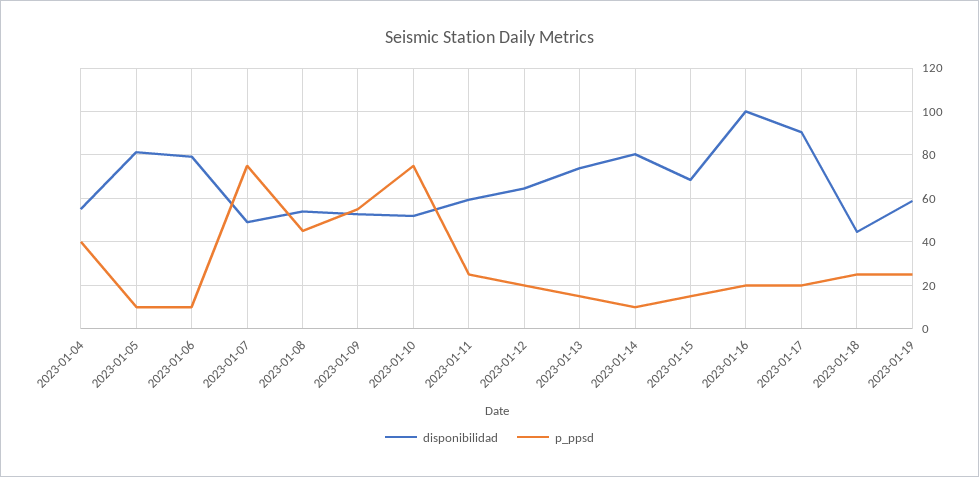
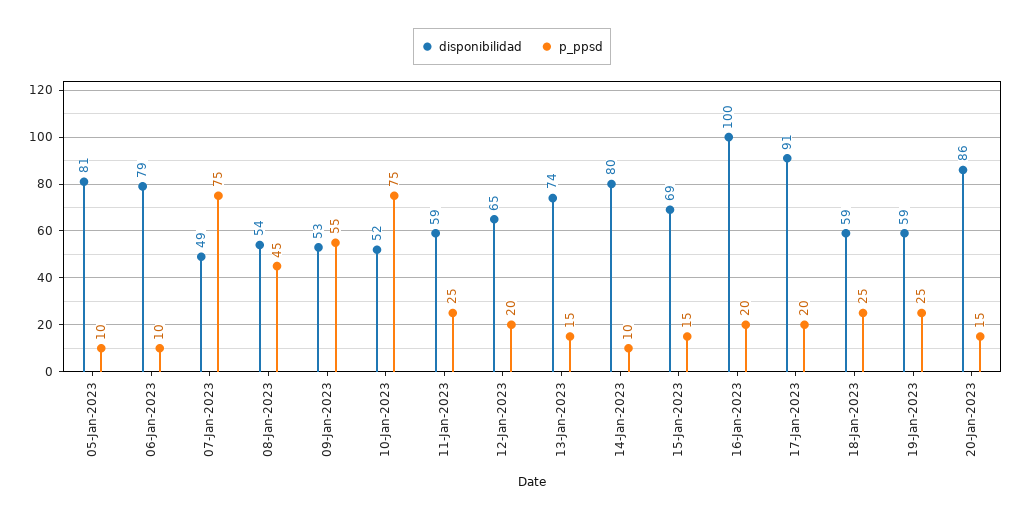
disponibilidad, 2023-01-04: 55 -> none
p_ppsd, 2023-01-04: 40 -> none
disponibilidad, 2023-01-18: 45 -> 59
disponibilidad, 20-Jan-2023: none -> 86
p_ppsd, 20-Jan-2023: none -> 15

